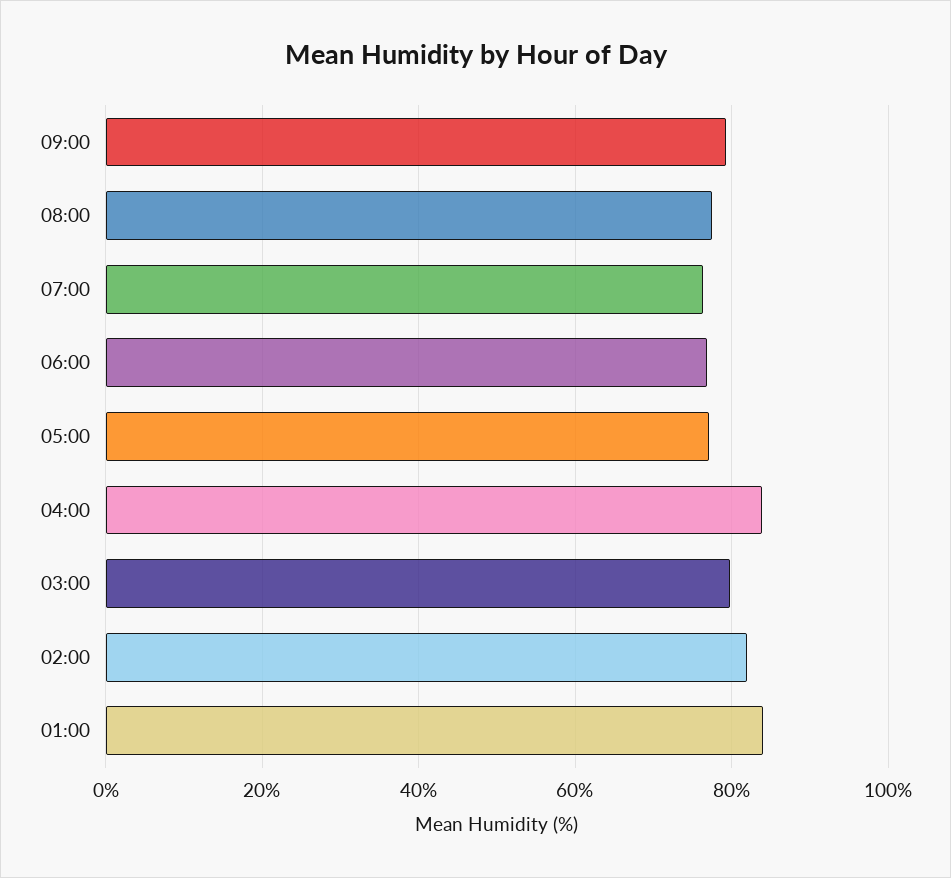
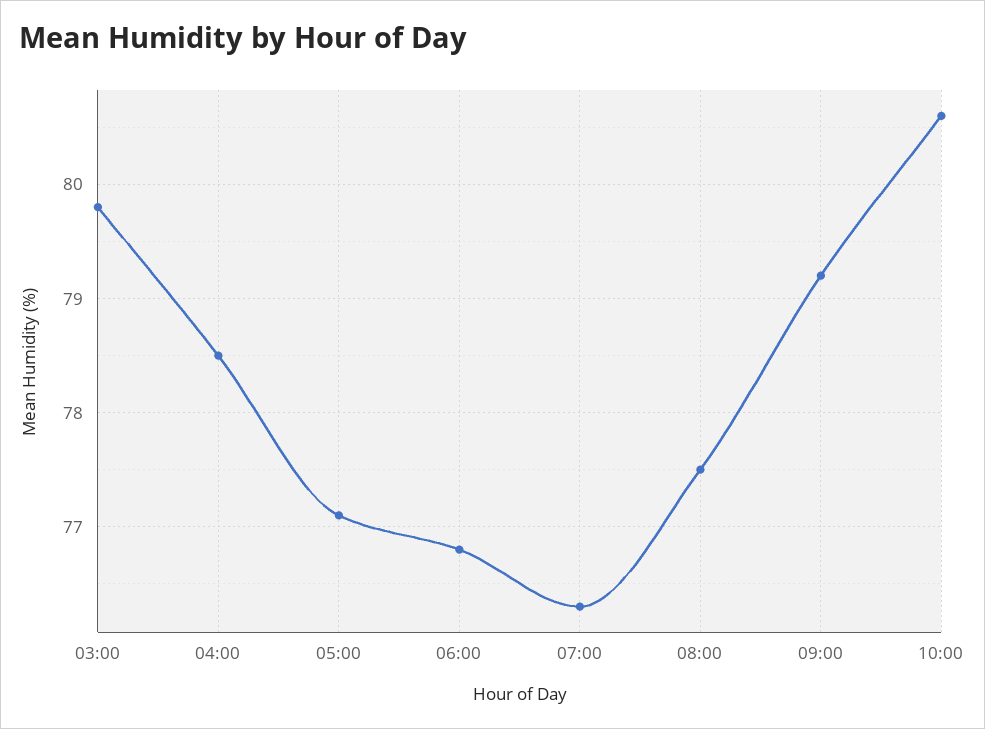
04:00: 84 -> 78.5
02:00: 82 -> none
01:00: 84 -> none
10:00: none -> 80.6

